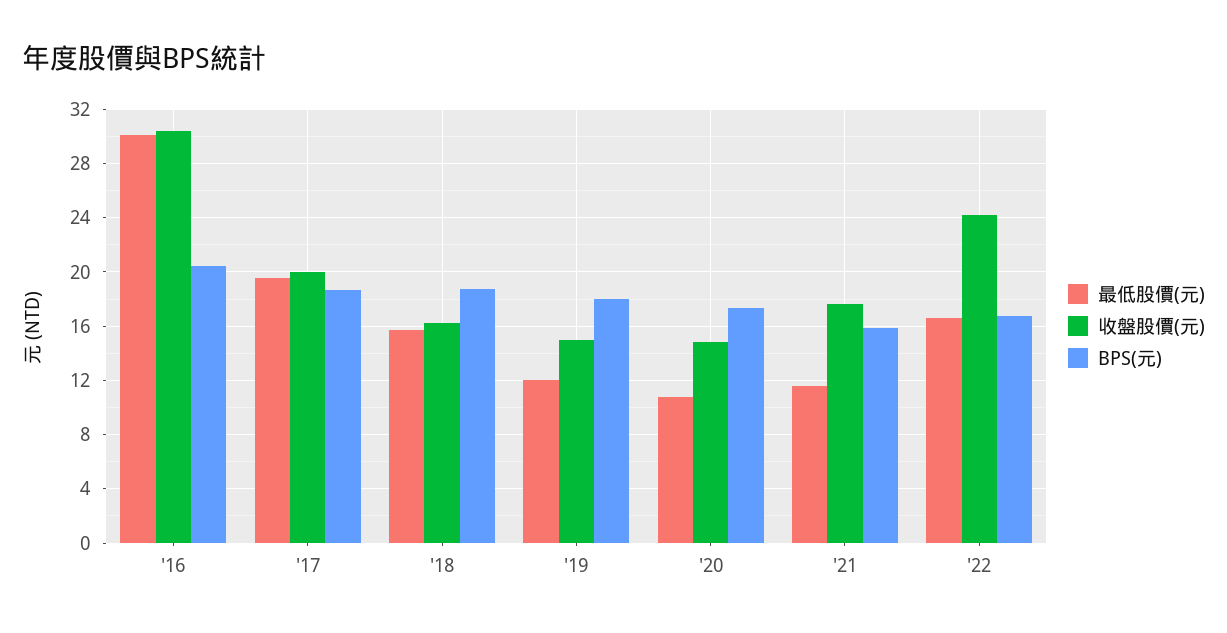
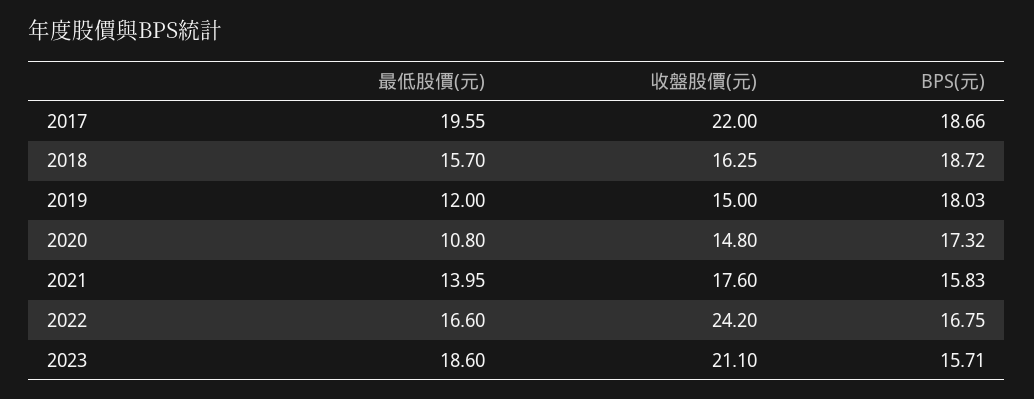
最低股價(元), '16: 30 -> none
收盤股價(元), '16: 30.5 -> none
BPS(元), '16: 20.5 -> none
收盤股價(元), '17: 20 -> 22
最低股價(元), '21: 11.5 -> 13.95
最低股價(元), 2023: none -> 18.6
收盤股價(元), 2023: none -> 21.1
BPS(元), 2023: none -> 15.71

